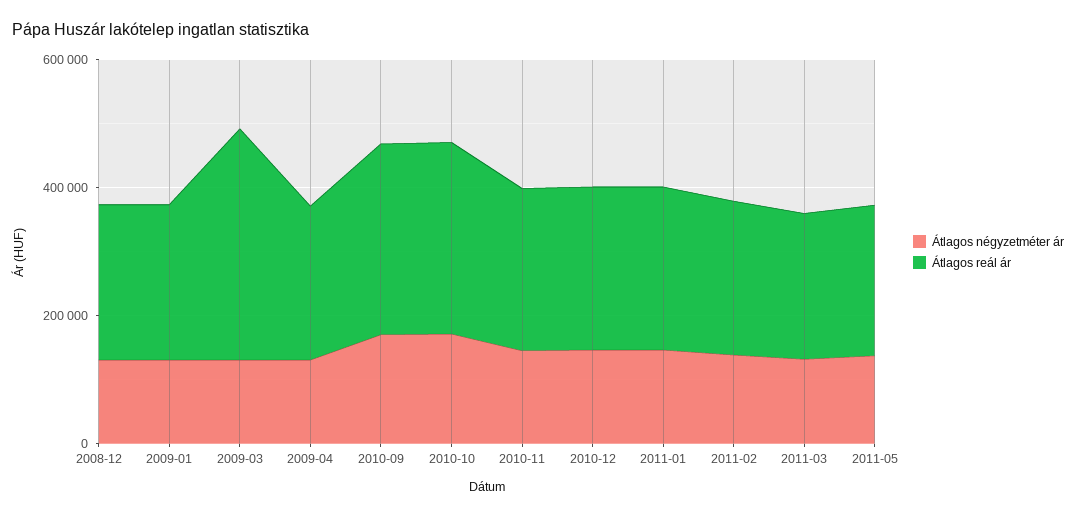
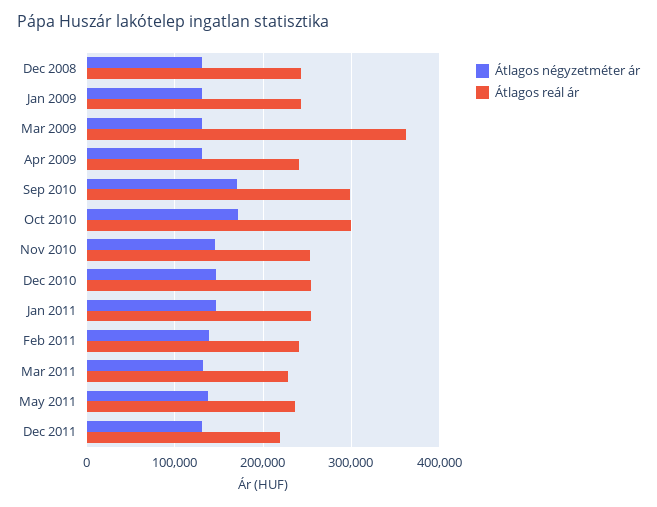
Átlagos négyzetméter ár, Dec 2011: none -> 130000
Átlagos reál ár, Dec 2011: none -> 220000

